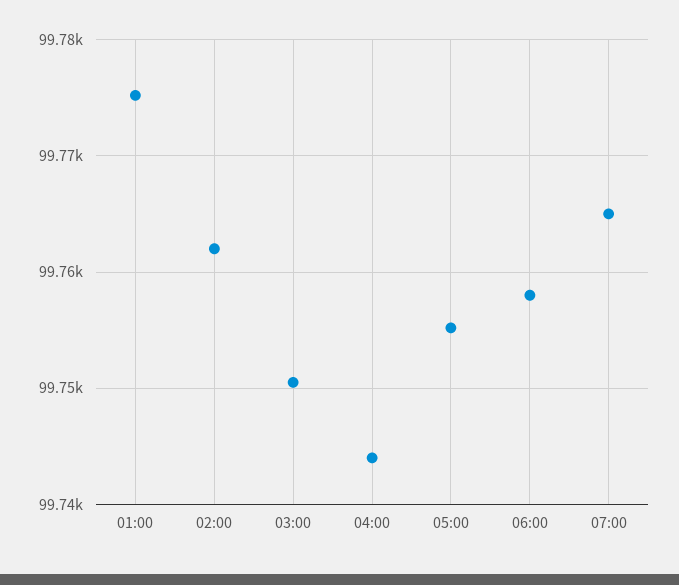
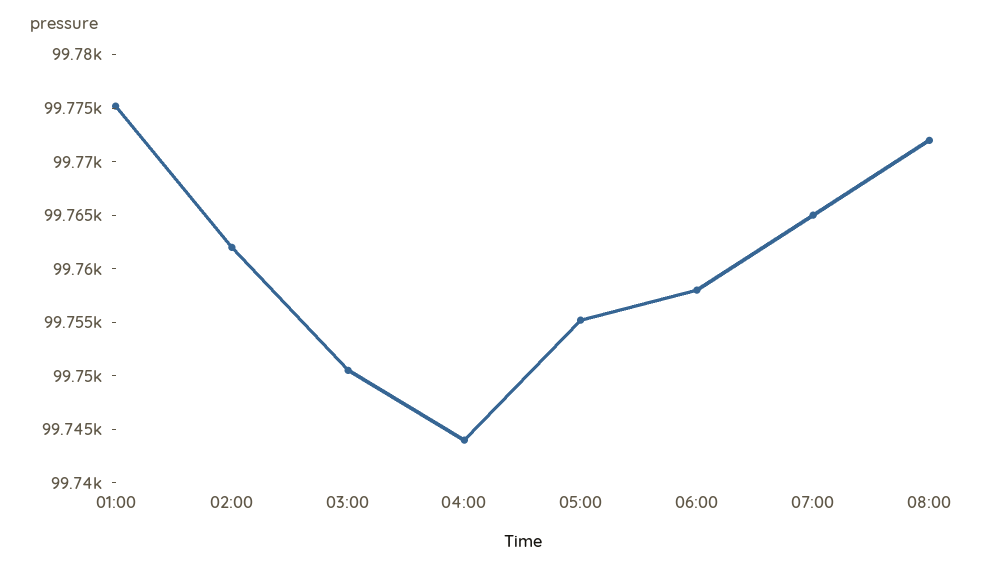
08:00: none -> 99772

